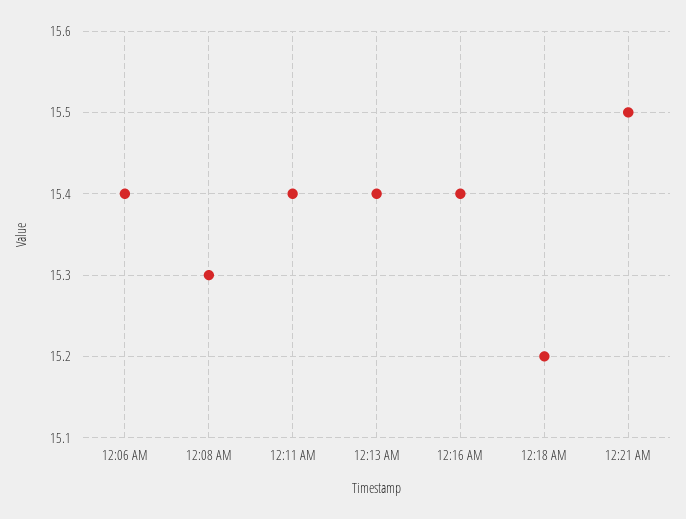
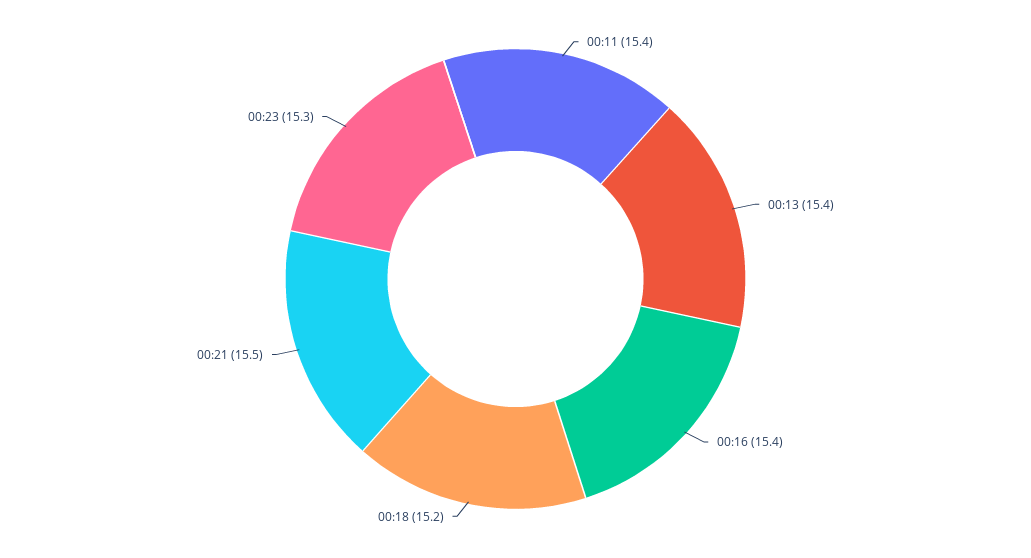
12:06 AM: 15.4 -> none
12:08 AM: 15.3 -> none
00:23: none -> 15.3

